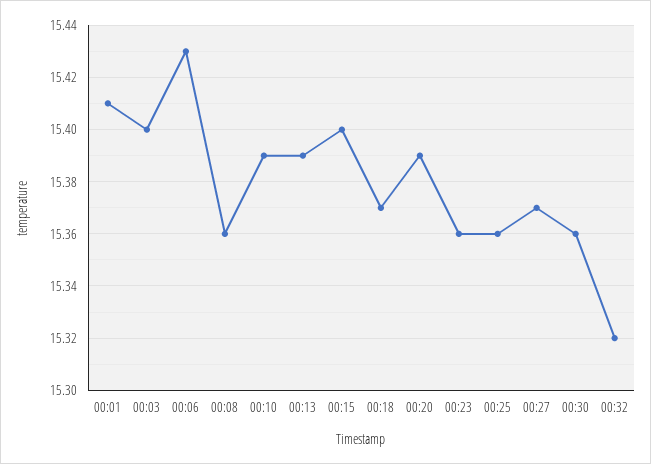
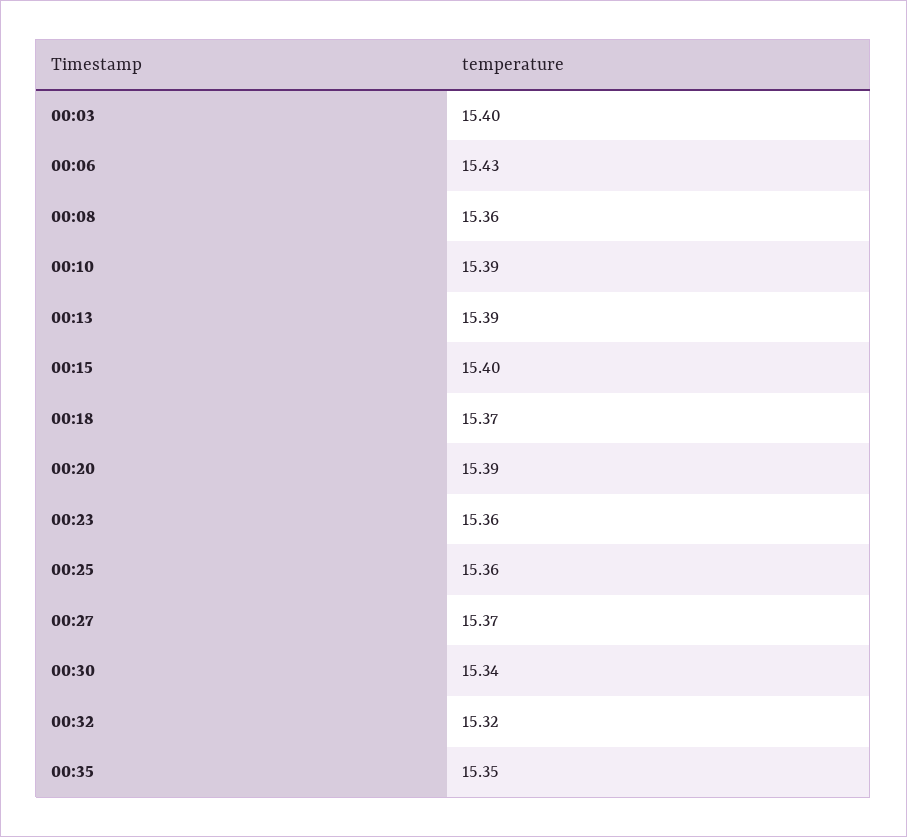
00:01: 15.41 -> none
00:30: 15.36 -> 15.34
00:35: none -> 15.35

